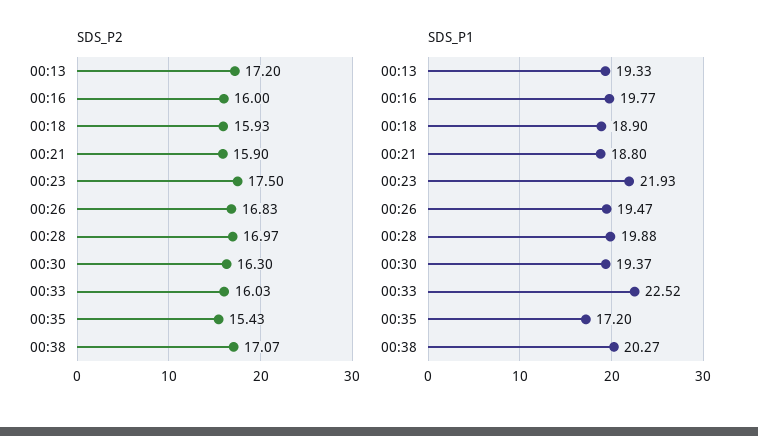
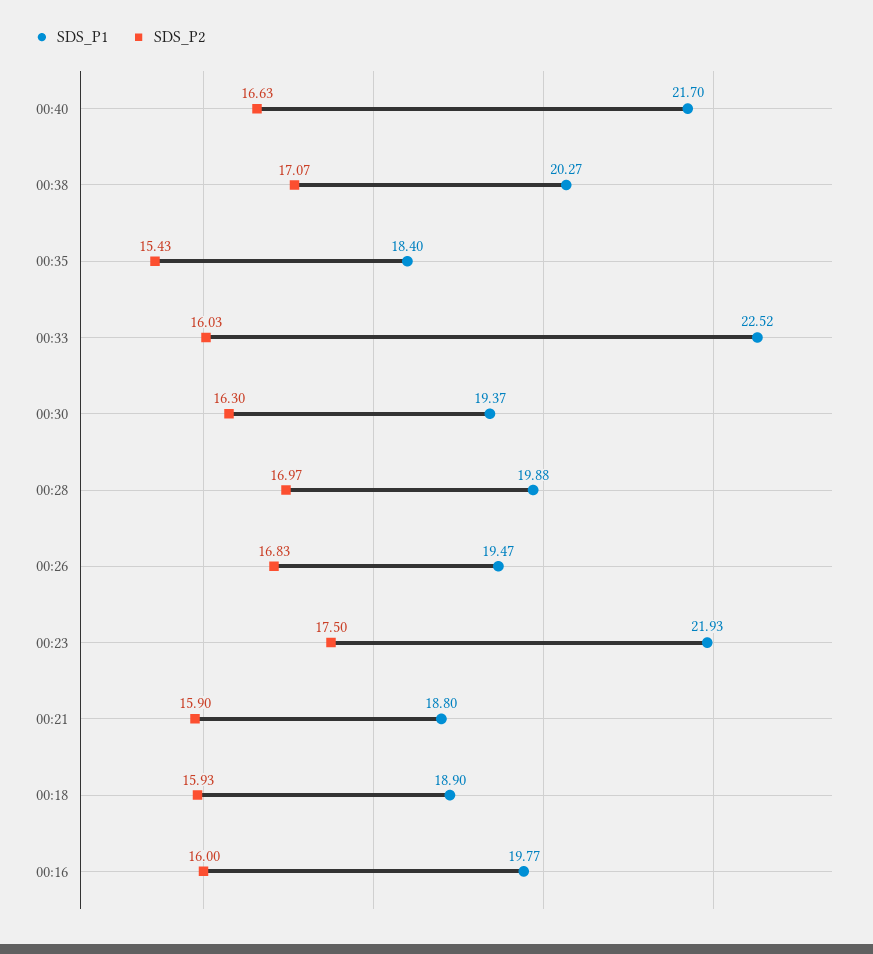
SDS_P2, 00:13: 17.2 -> none
SDS_P1, 00:13: 19.33 -> none
SDS_P1, 00:35: 17.2 -> 18.4
SDS_P1, 00:40: none -> 21.7
SDS_P2, 00:40: none -> 16.63

